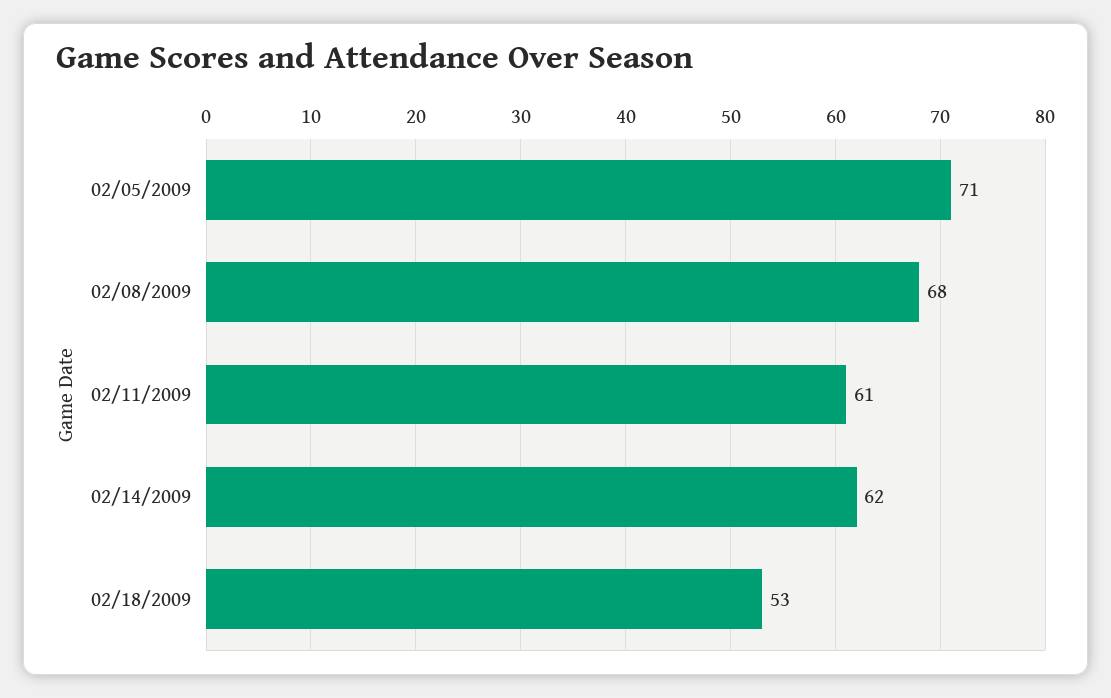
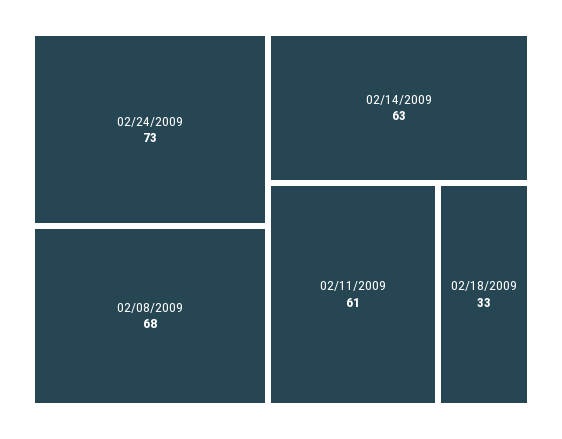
02/05/2009: 71 -> none
02/14/2009: 62 -> 63
02/18/2009: 53 -> 33
02/24/2009: none -> 73

